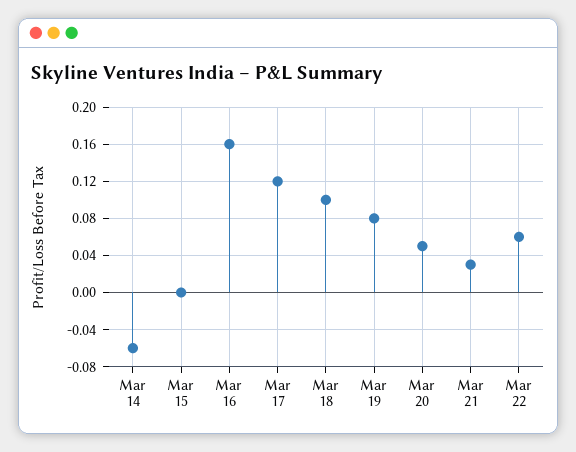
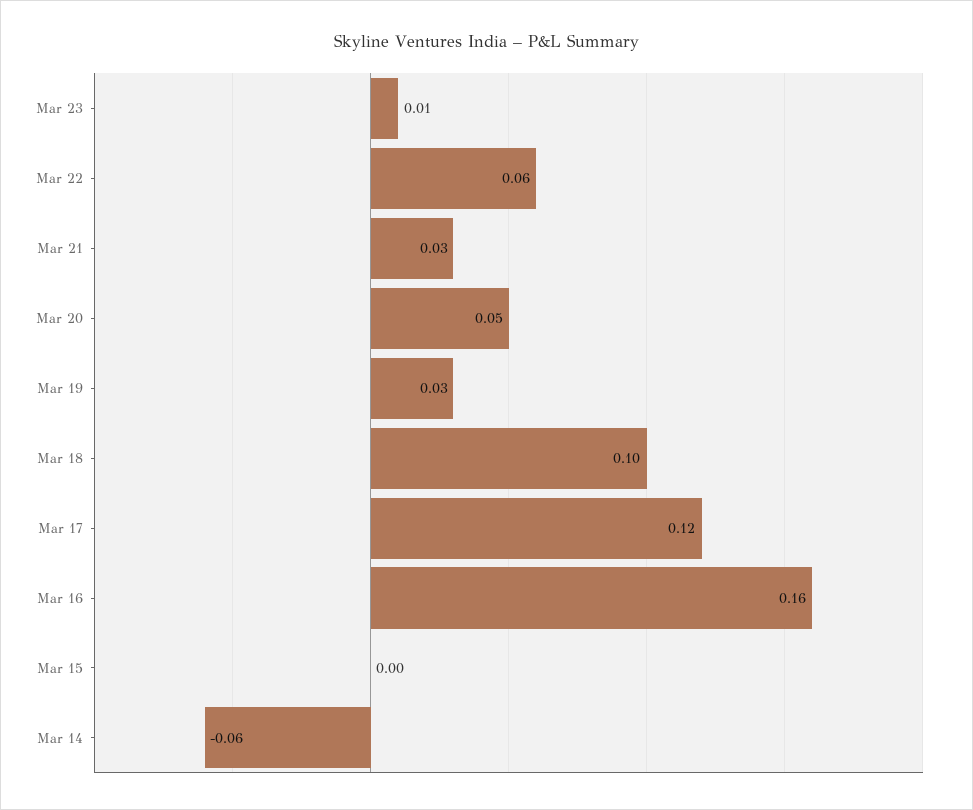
Mar 19: 0.08 -> 0.03
Mar 23: none -> 0.01

